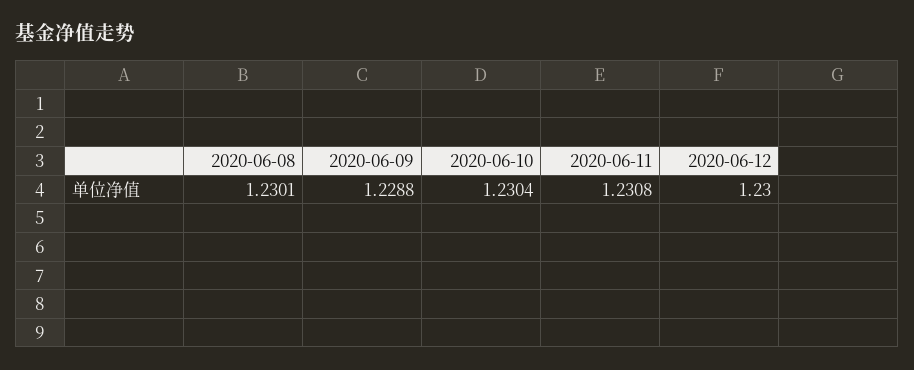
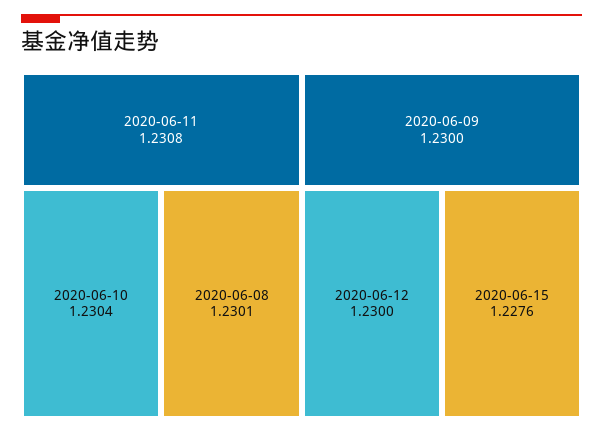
2020-06-09: 1.2288 -> 1.23
2020-06-15: none -> 1.2276

